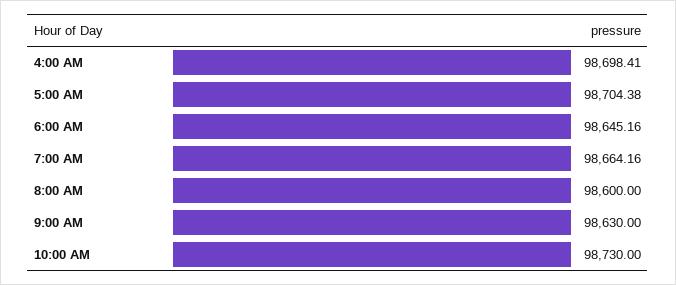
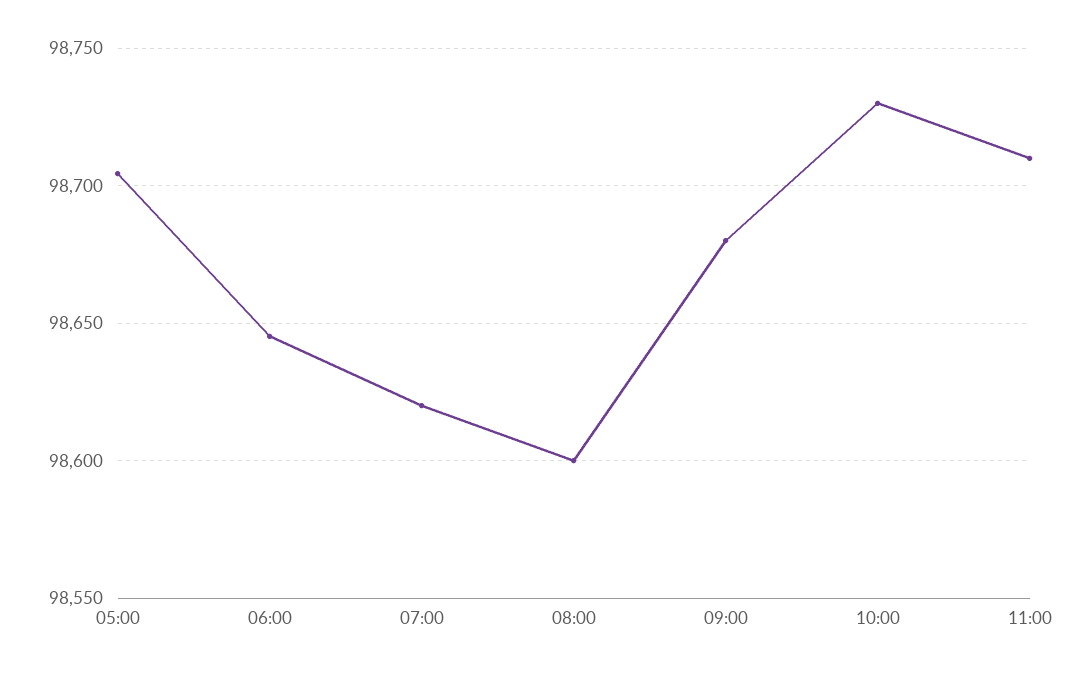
4:00 AM: 98698.41 -> none
7:00 AM: 98664.16 -> 98620
9:00 AM: 98630 -> 98680
11:00: none -> 98710

